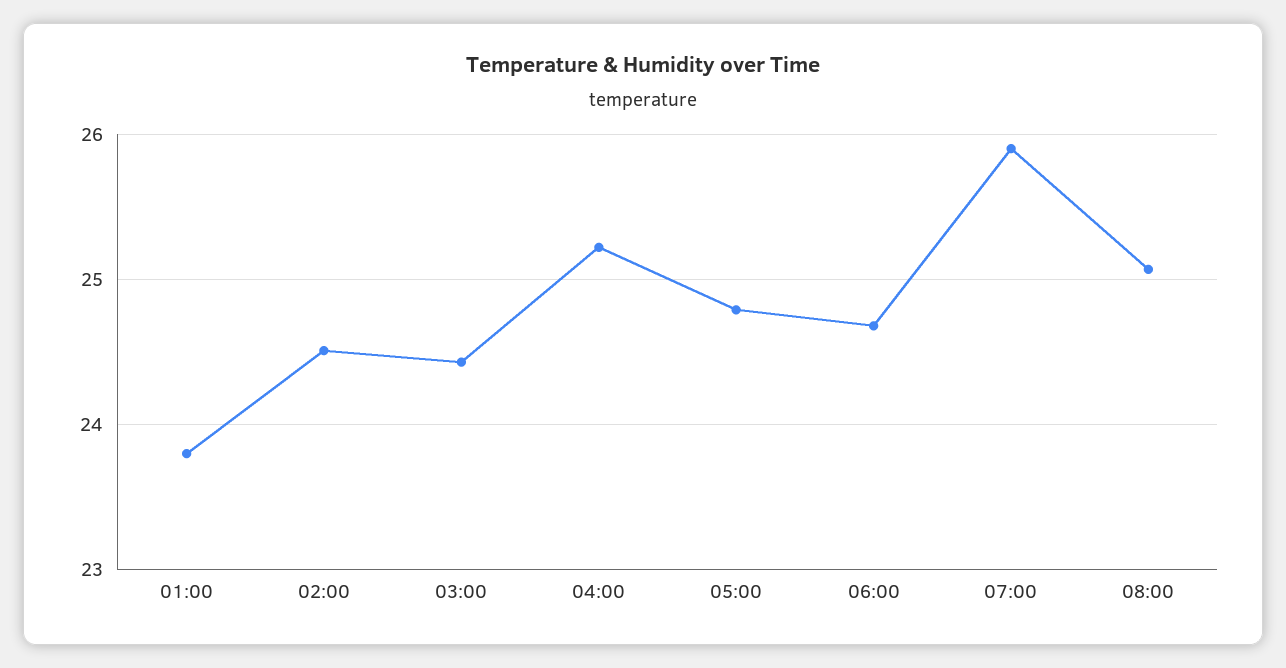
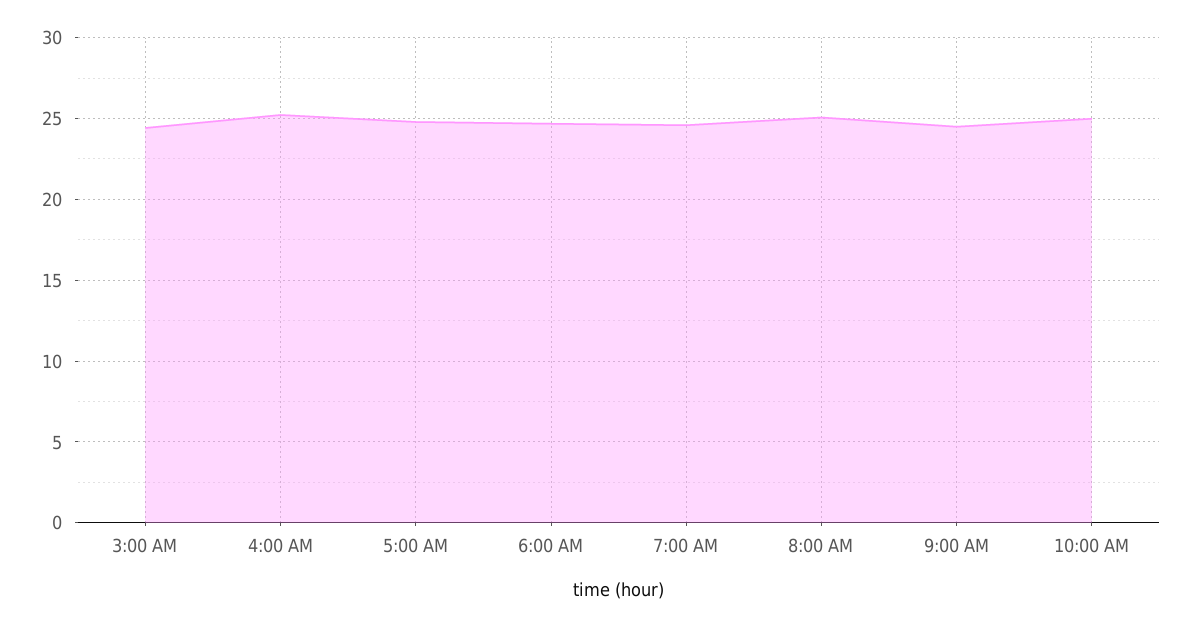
01:00: 23.8 -> none
02:00: 24.5 -> none
07:00: 25.9 -> 24.5
9:00 AM: none -> 24.5
10:00 AM: none -> 25

